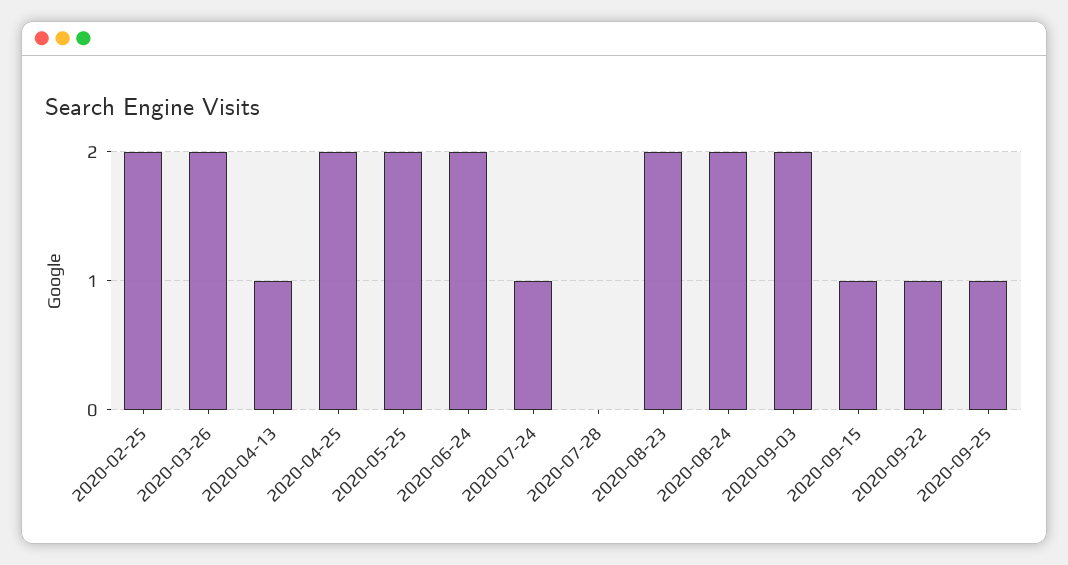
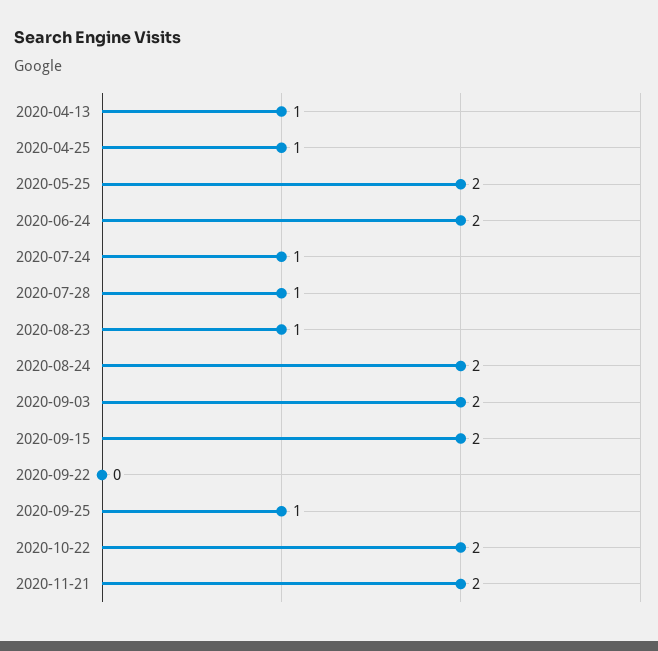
2020-02-25: 2 -> none
2020-03-26: 2 -> none
2020-04-25: 2 -> 1
2020-07-28: 0 -> 1
2020-08-23: 2 -> 1
2020-09-15: 1 -> 2
2020-09-22: 1 -> 0
2020-10-22: none -> 2
2020-11-21: none -> 2

